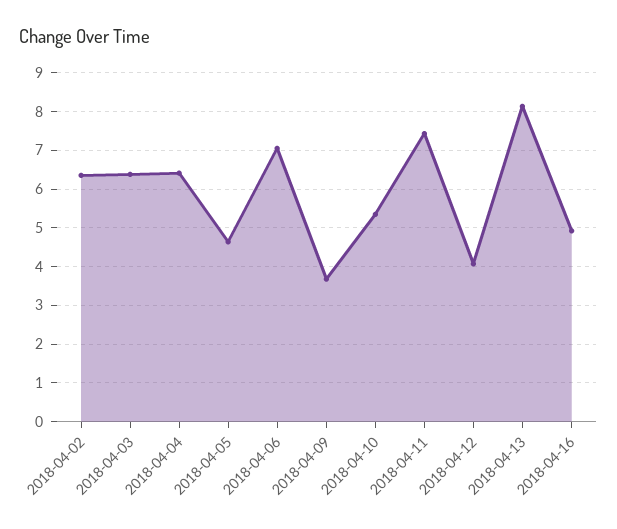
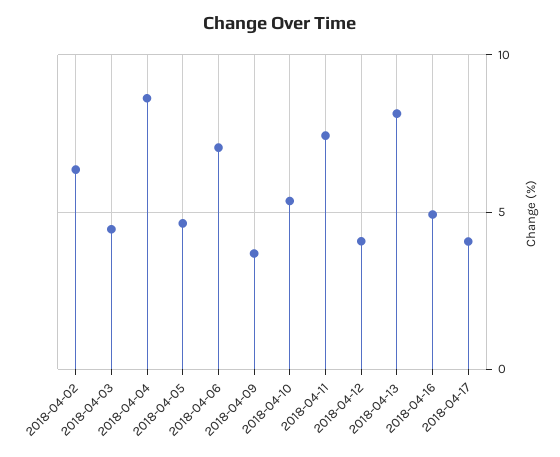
2018-04-03: 6.4 -> 4.5
2018-04-04: 6.4 -> 8.5
2018-04-17: none -> 4

